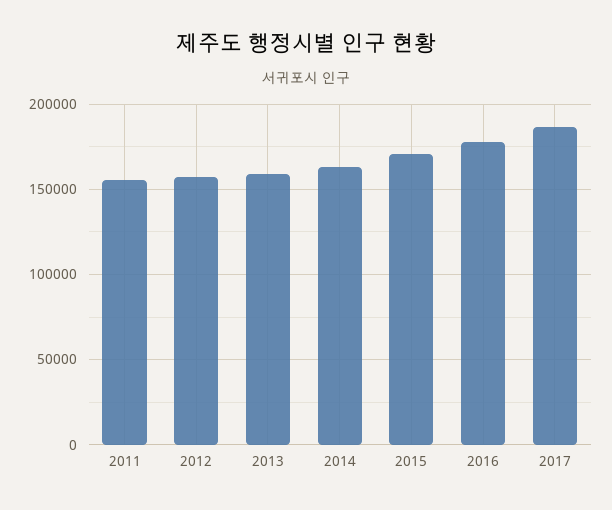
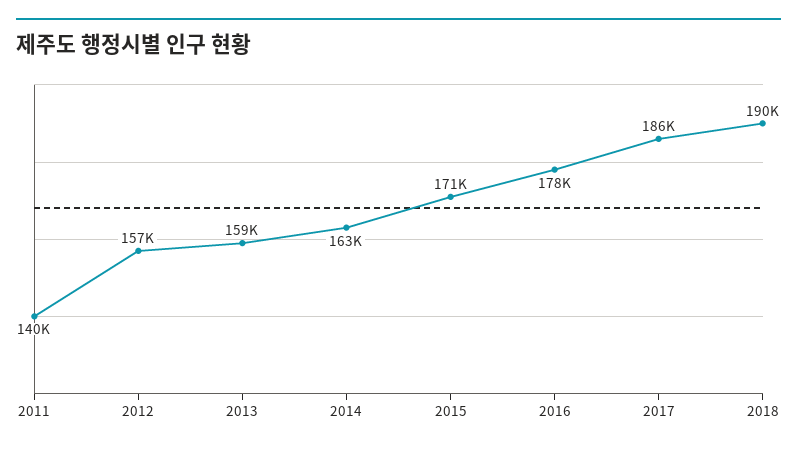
2011: 155000 -> 140000
2018: none -> 190000

